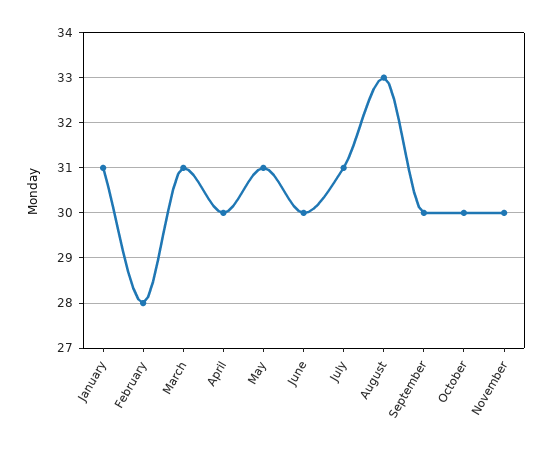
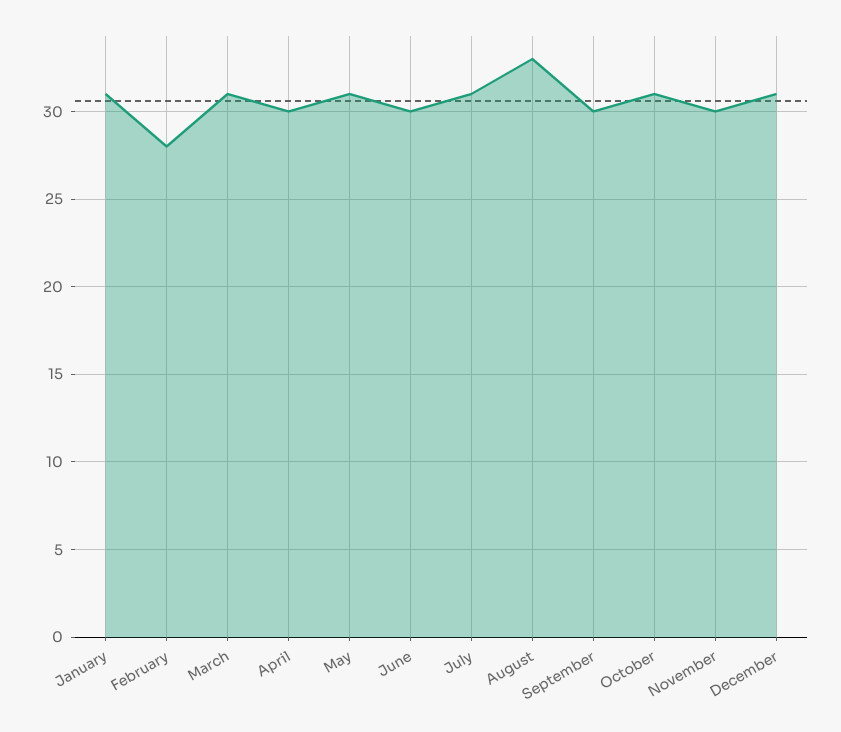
October: 30 -> 31
December: none -> 31

